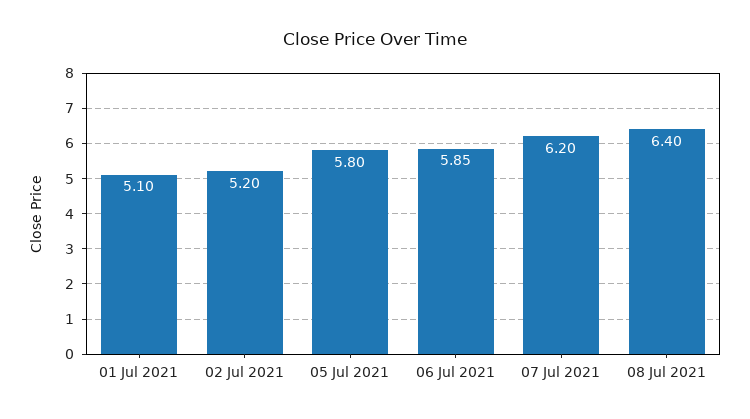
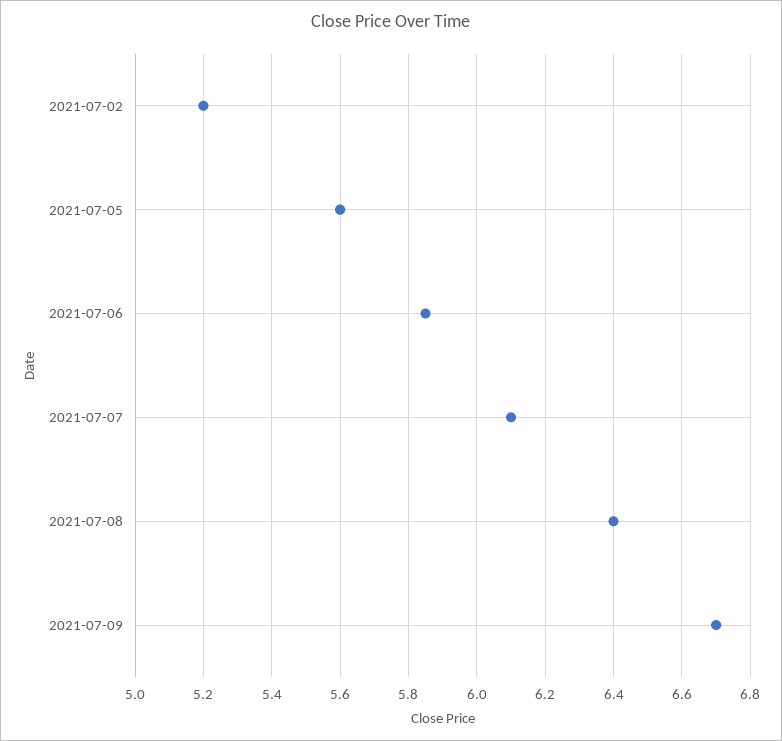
01 Jul 2021: 5.1 -> none
05 Jul 2021: 5.8 -> 5.6
07 Jul 2021: 6.2 -> 6.1
2021-07-09: none -> 6.7

